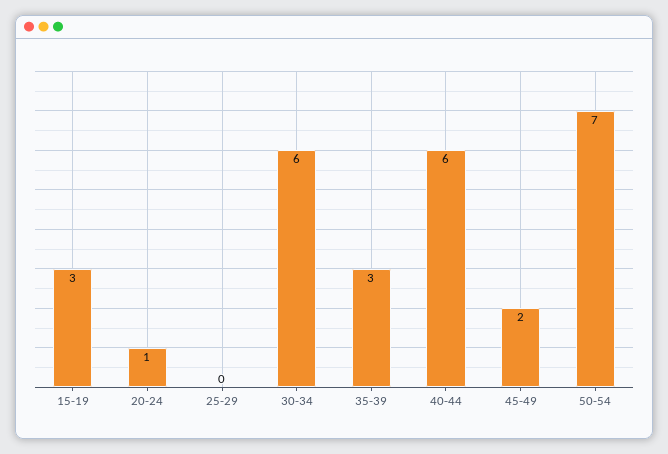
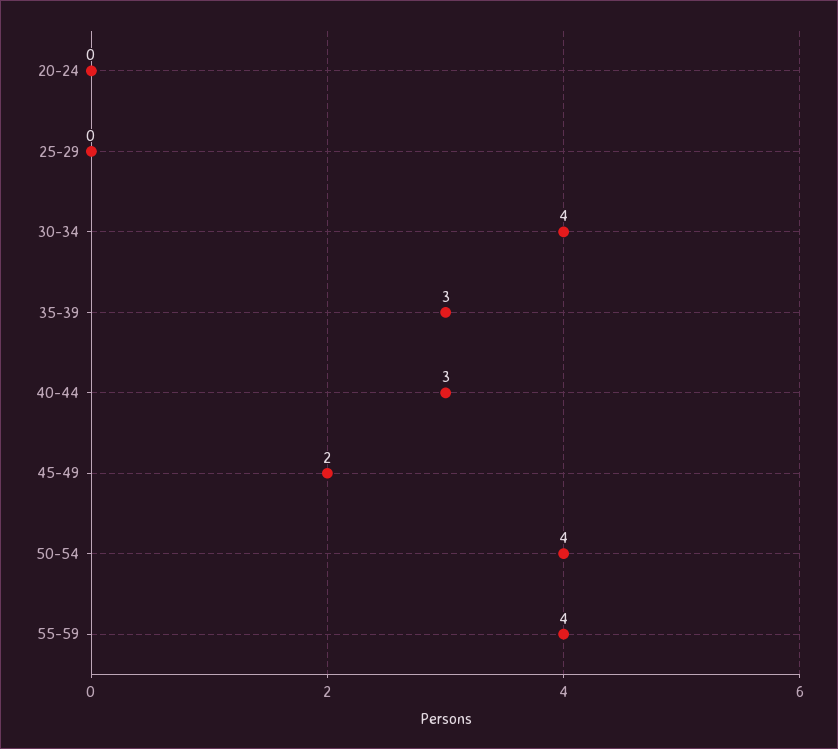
15-19: 3 -> none
20-24: 1 -> 0
30-34: 6 -> 4
40-44: 6 -> 3
50-54: 7 -> 4
55-59: none -> 4

